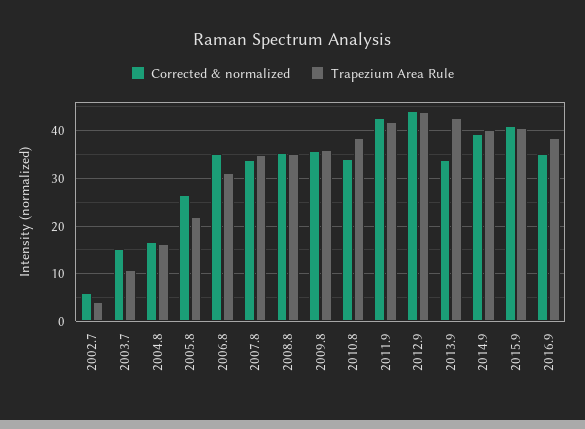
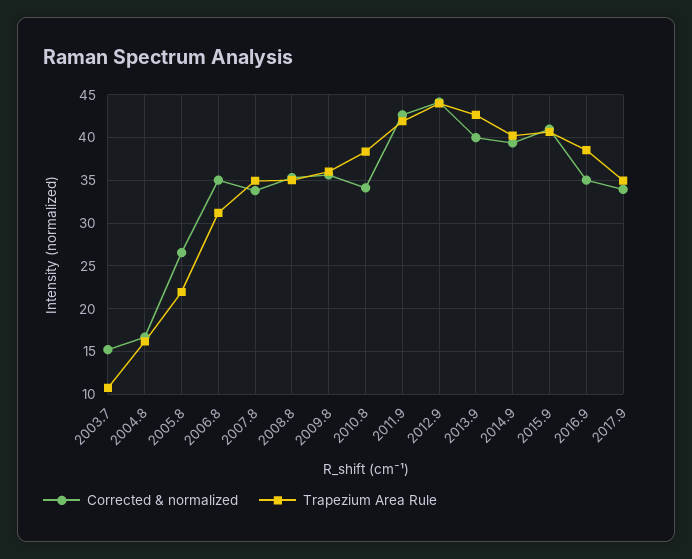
Corrected & normalized, 2002.7: 6 -> none
Trapezium Area Rule, 2002.7: 4 -> none
Corrected & normalized, 2013.9: 34 -> 40
Corrected & normalized, 2017.9: none -> 34
Trapezium Area Rule, 2017.9: none -> 35

